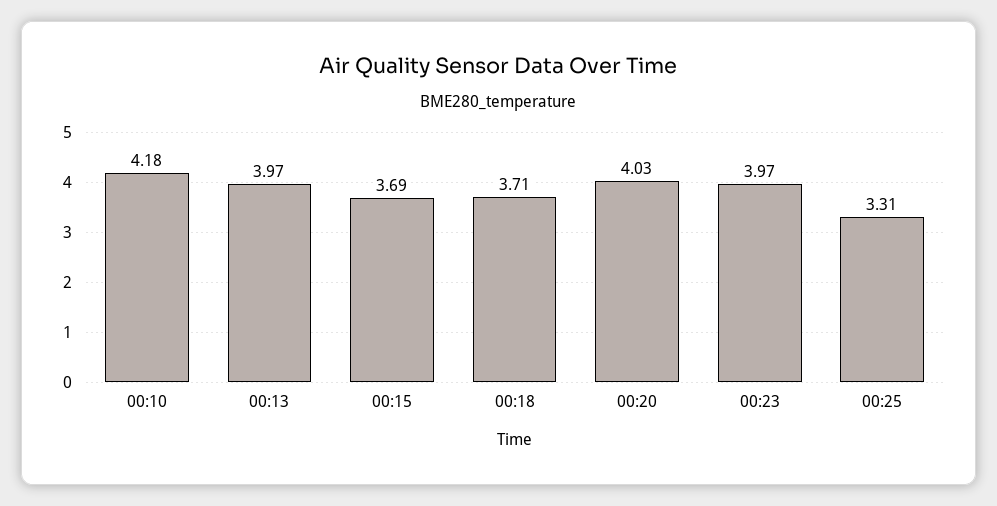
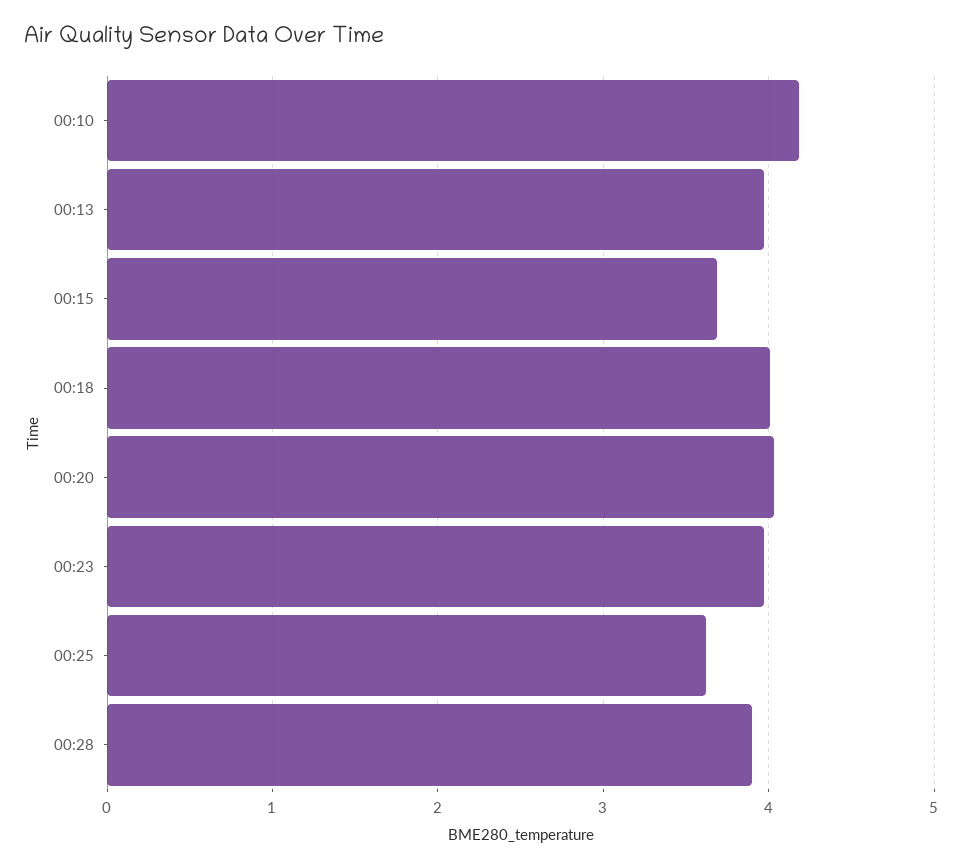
00:18: 3.71 -> 4
00:25: 3.31 -> 3.6
00:28: none -> 3.9

